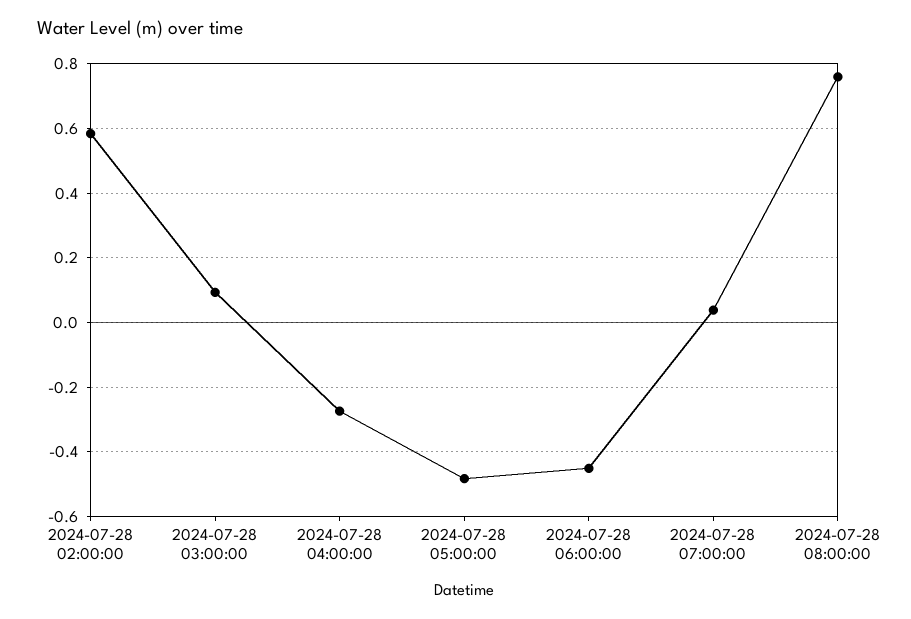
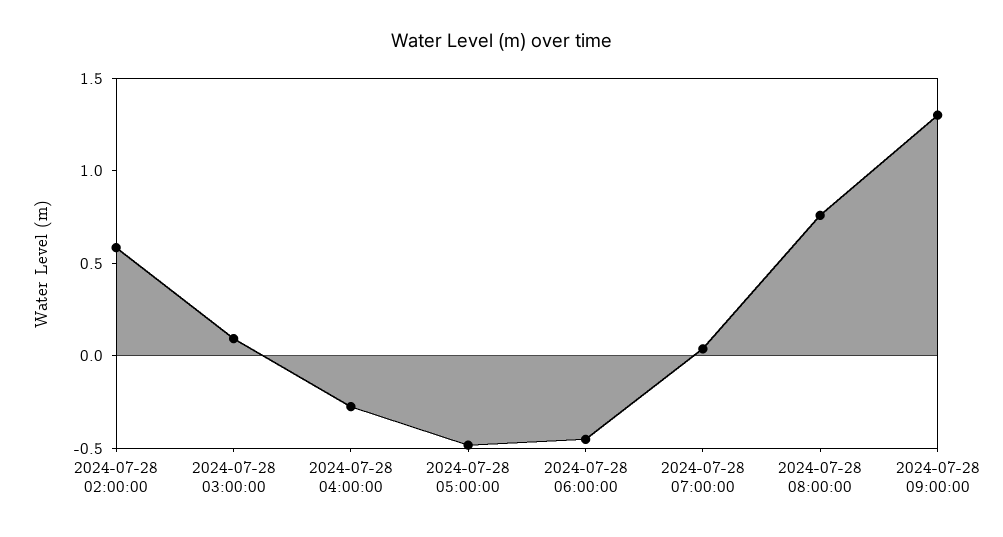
2024-07-28 09:00:00: none -> 1.3

